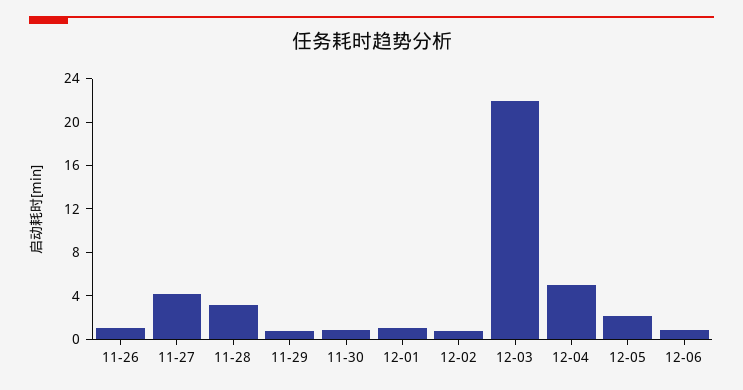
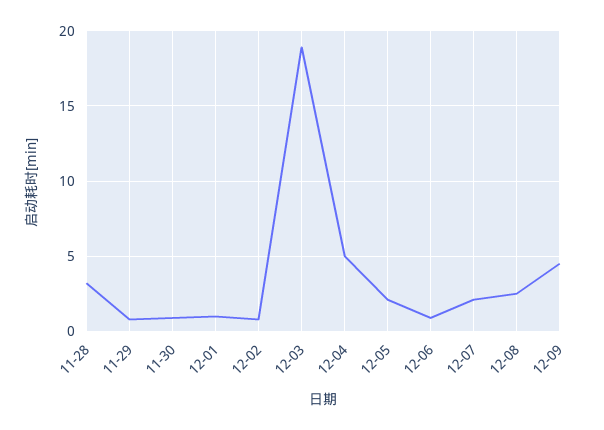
11-26: 1 -> none
11-27: 4 -> none
12-03: 22 -> 19
12-07: none -> 2
12-08: none -> 2.5
12-09: none -> 4.5

